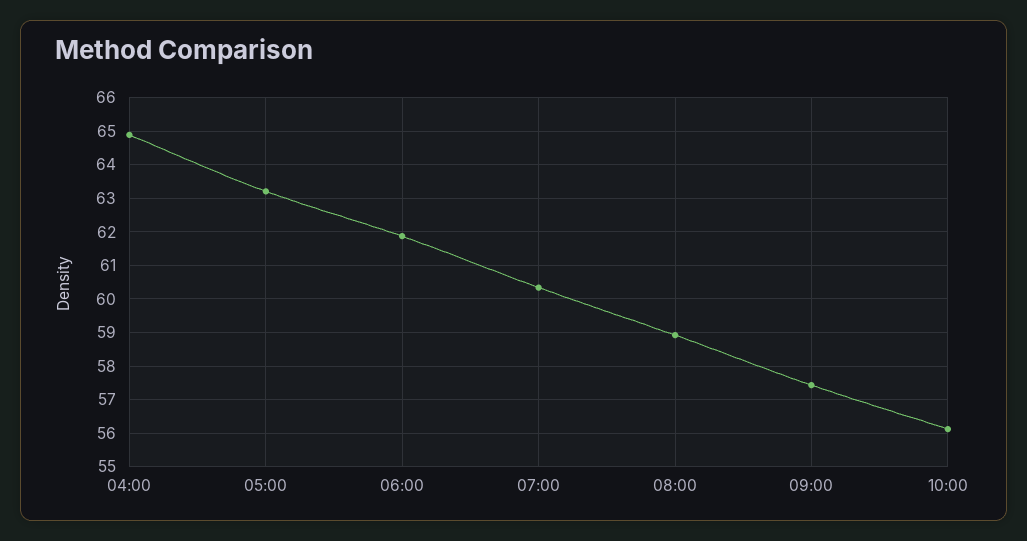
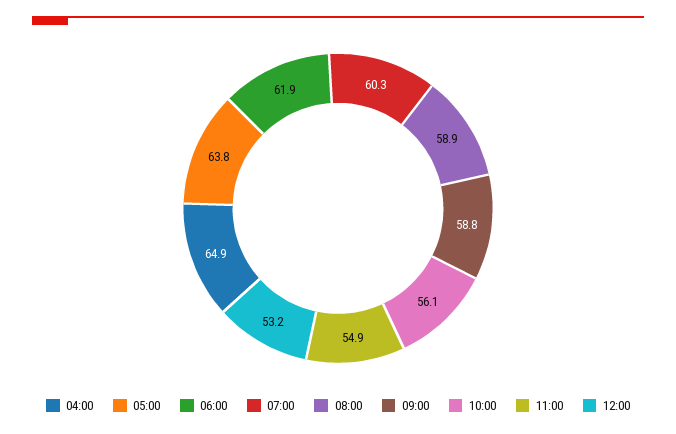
05:00: 63.2 -> 63.8
09:00: 57.4 -> 58.8
11:00: none -> 54.9
12:00: none -> 53.2

